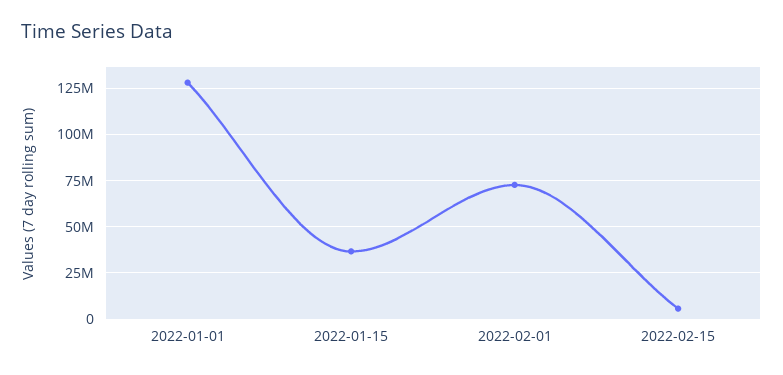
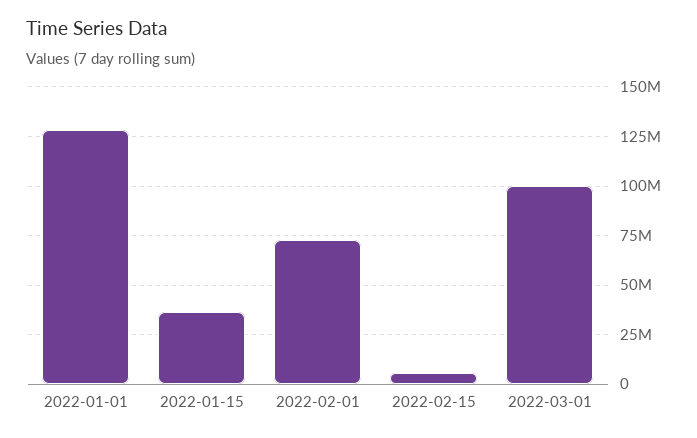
2022-03-01: none -> 100000000

